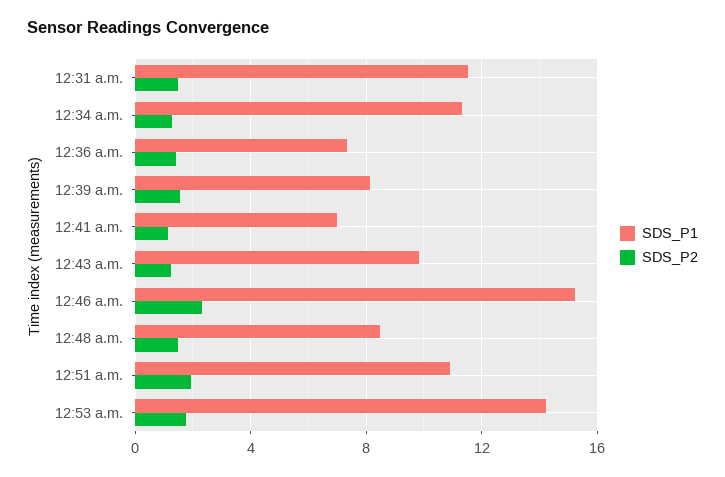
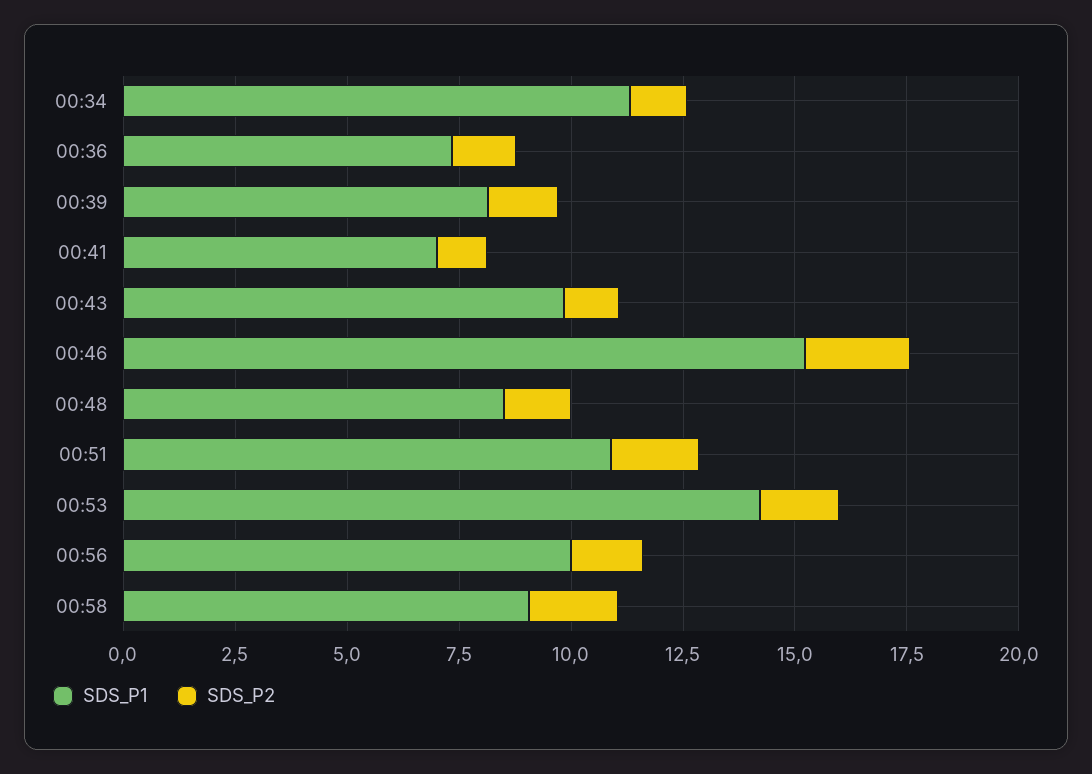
SDS_P1, 12:31 a.m.: 11.5 -> none
SDS_P2, 12:31 a.m.: 1.5 -> none
SDS_P1, 00:56: none -> 10
SDS_P2, 00:56: none -> 1.5
SDS_P1, 00:58: none -> 9
SDS_P2, 00:58: none -> 2

